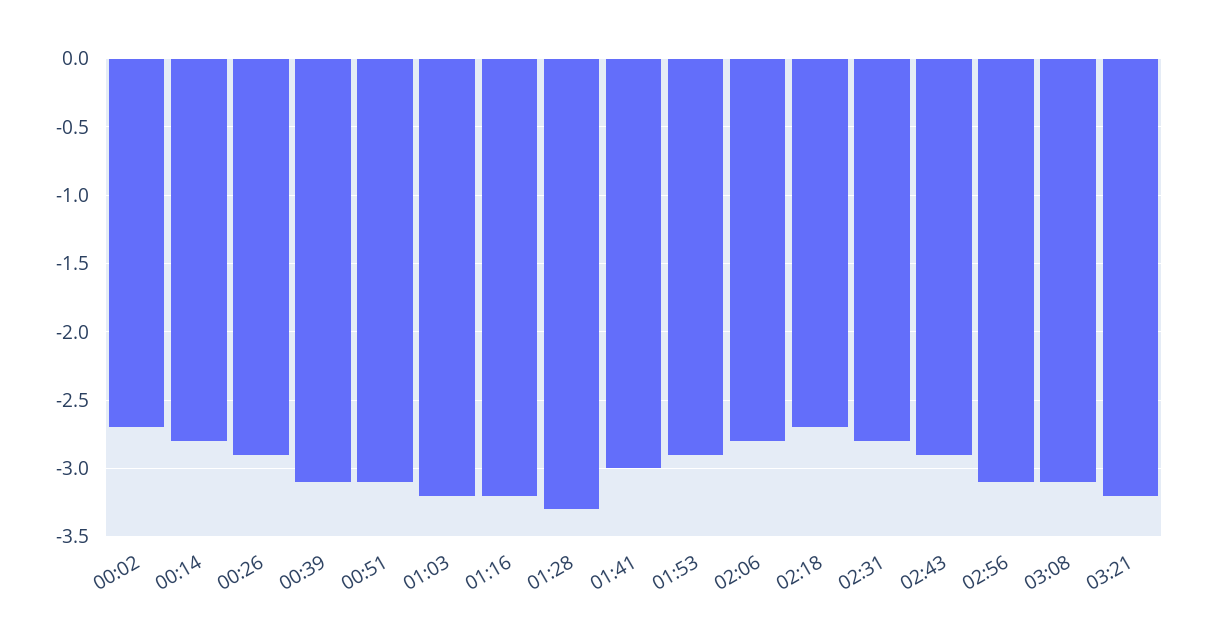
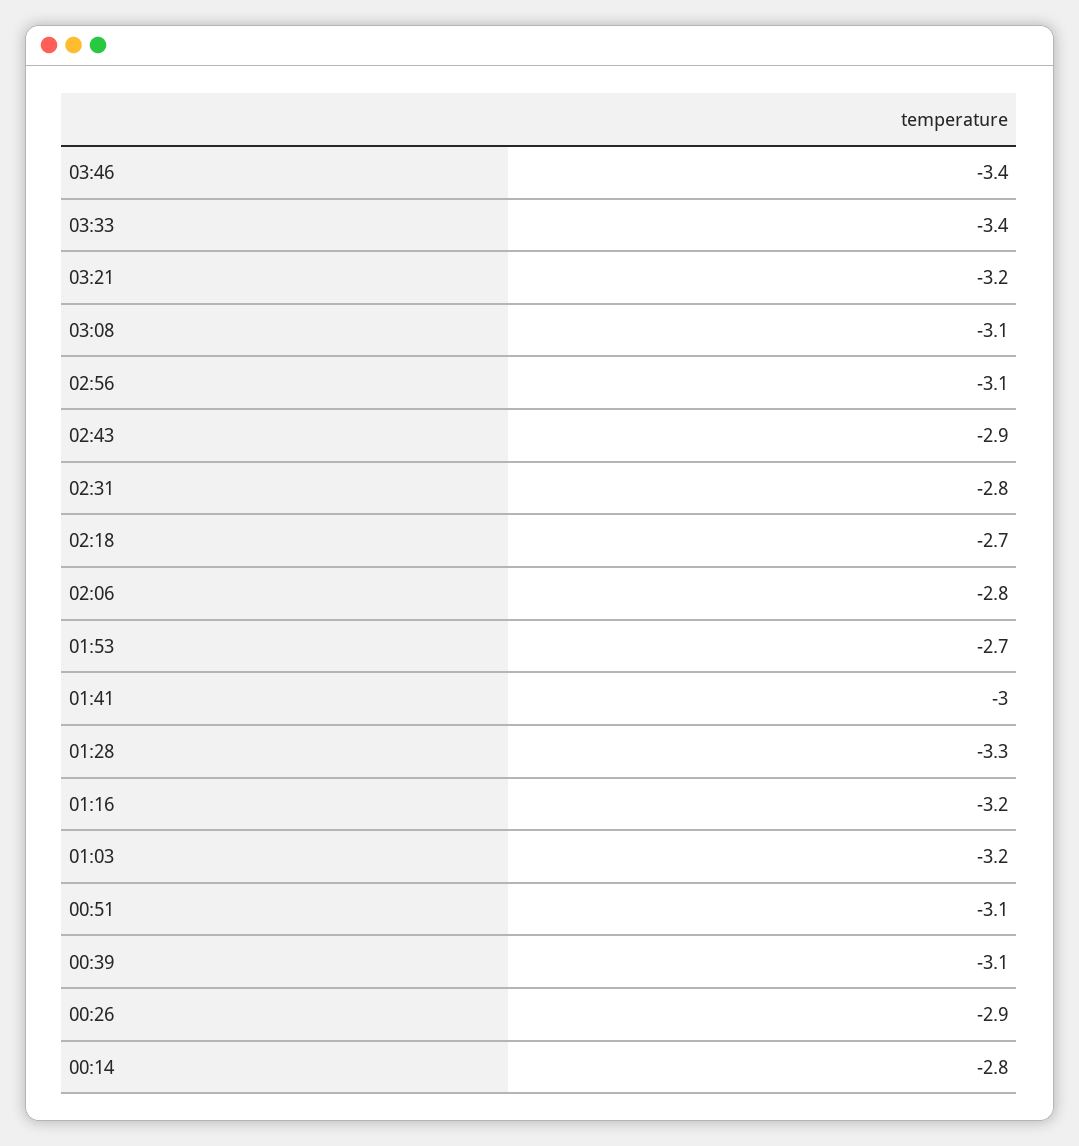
00:02: -2.7 -> none
01:53: -2.9 -> -2.7
03:46: none -> -3.4
03:33: none -> -3.4

